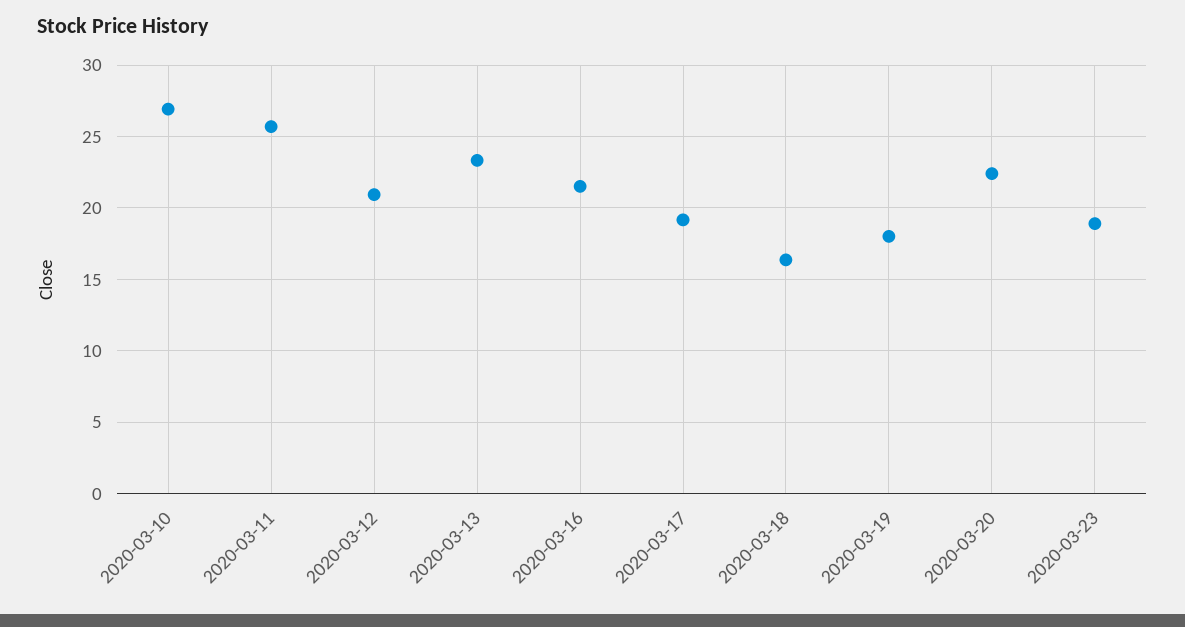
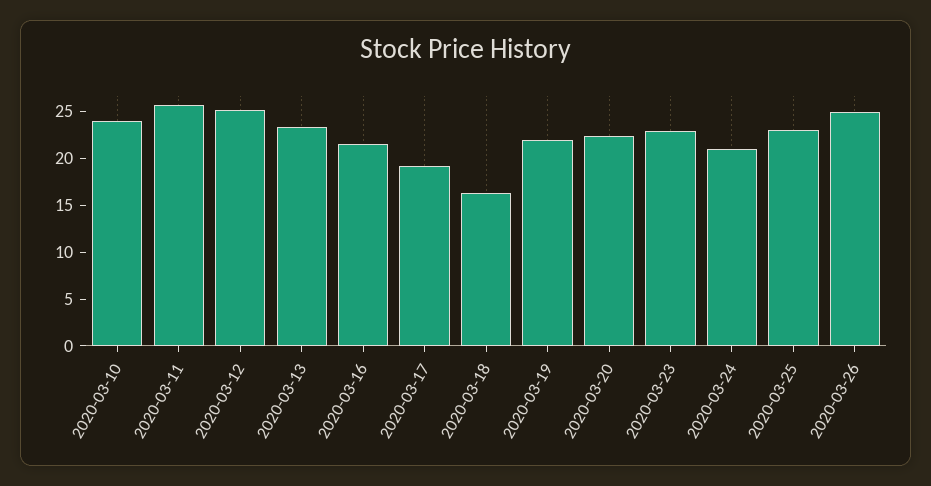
2020-03-10: 27 -> 24
2020-03-12: 21 -> 25
2020-03-19: 18 -> 22
2020-03-23: 19 -> 23
2020-03-24: none -> 21
2020-03-25: none -> 23
2020-03-26: none -> 25

